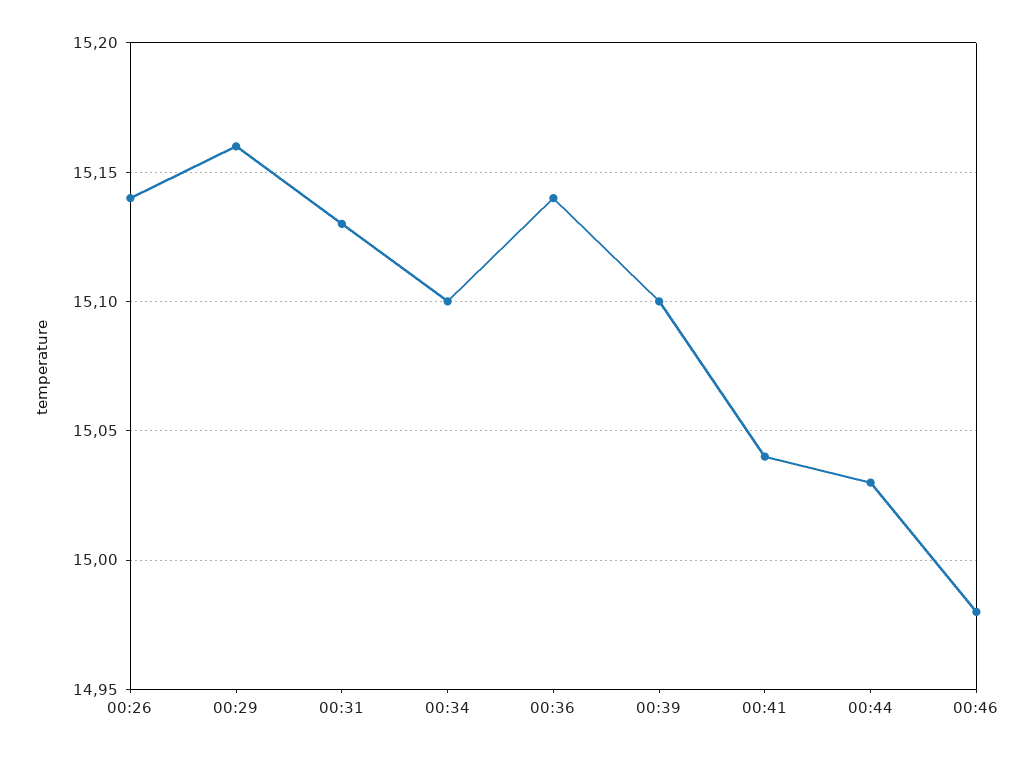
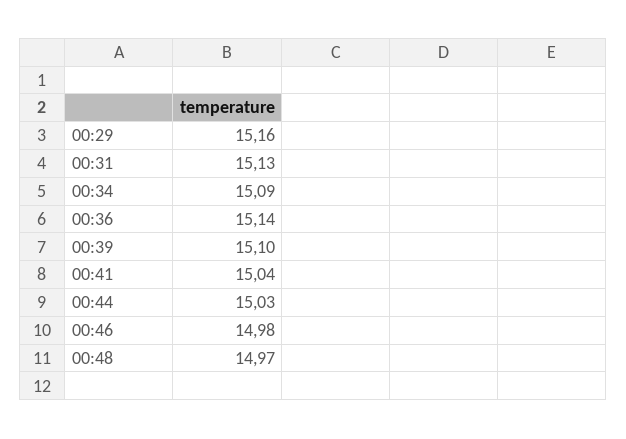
00:26: 15.14 -> none
00:34: 15.1 -> 15.09
00:48: none -> 14.97

